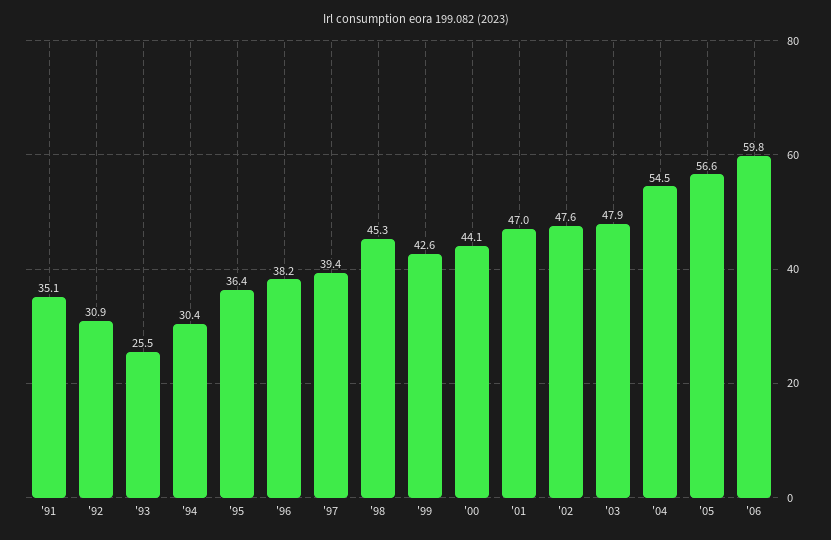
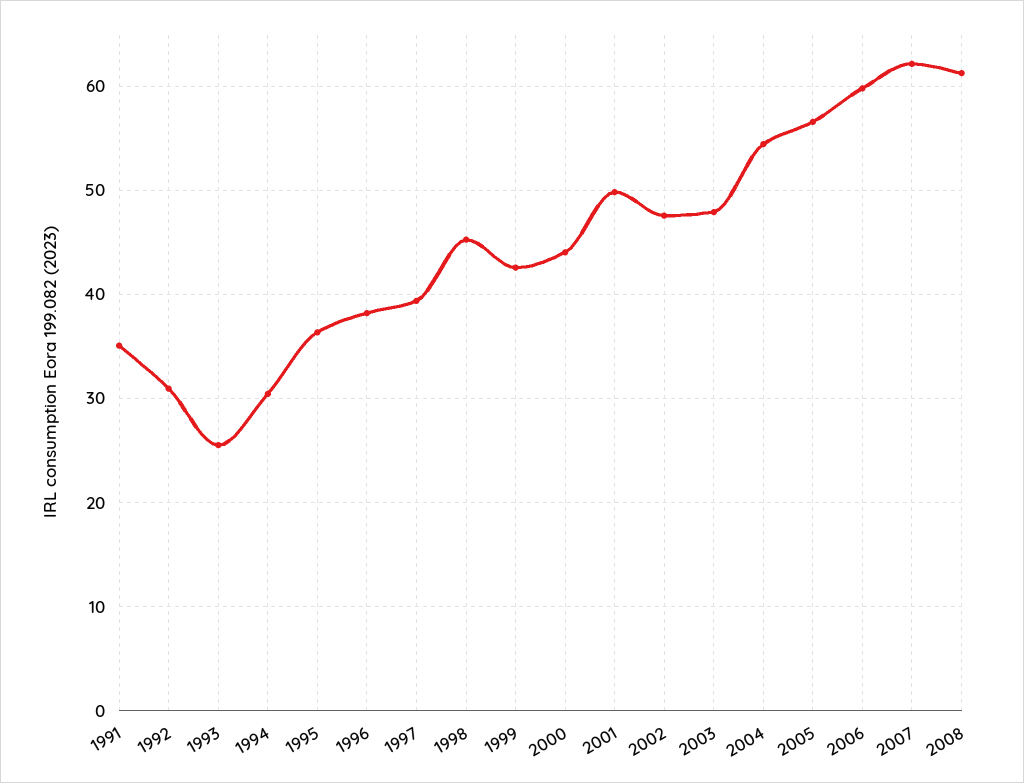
'01: 47 -> 50
2007: none -> 62
2008: none -> 61

